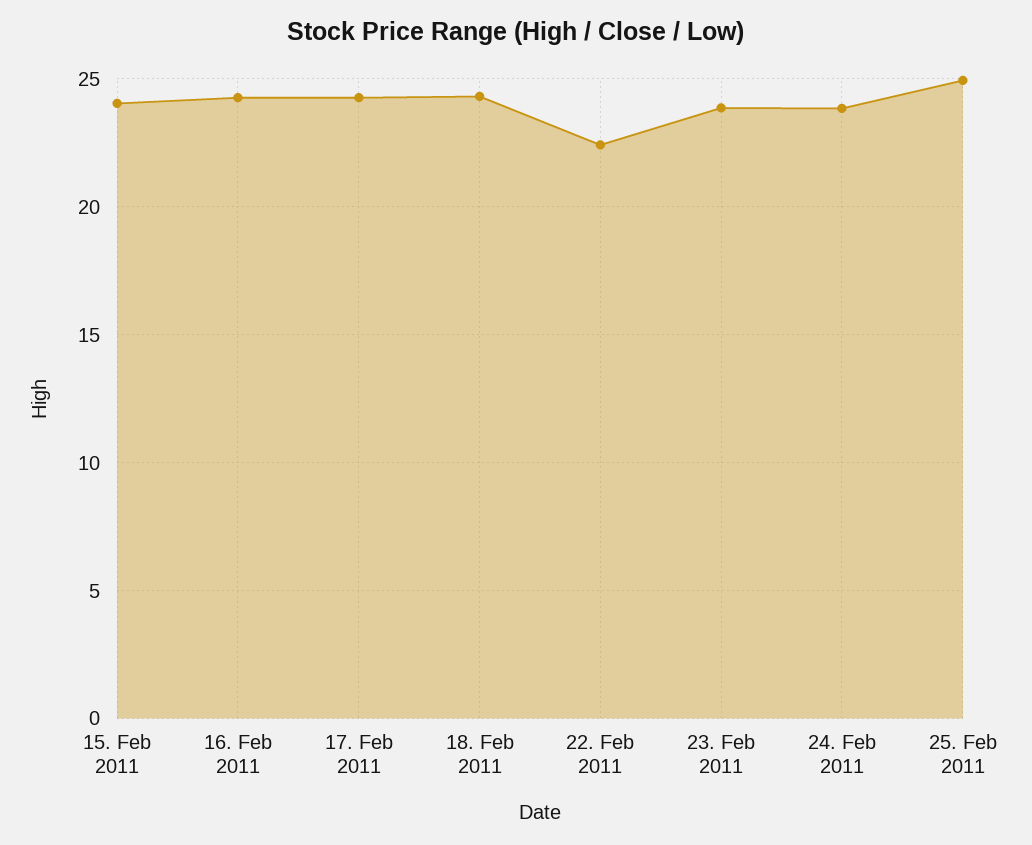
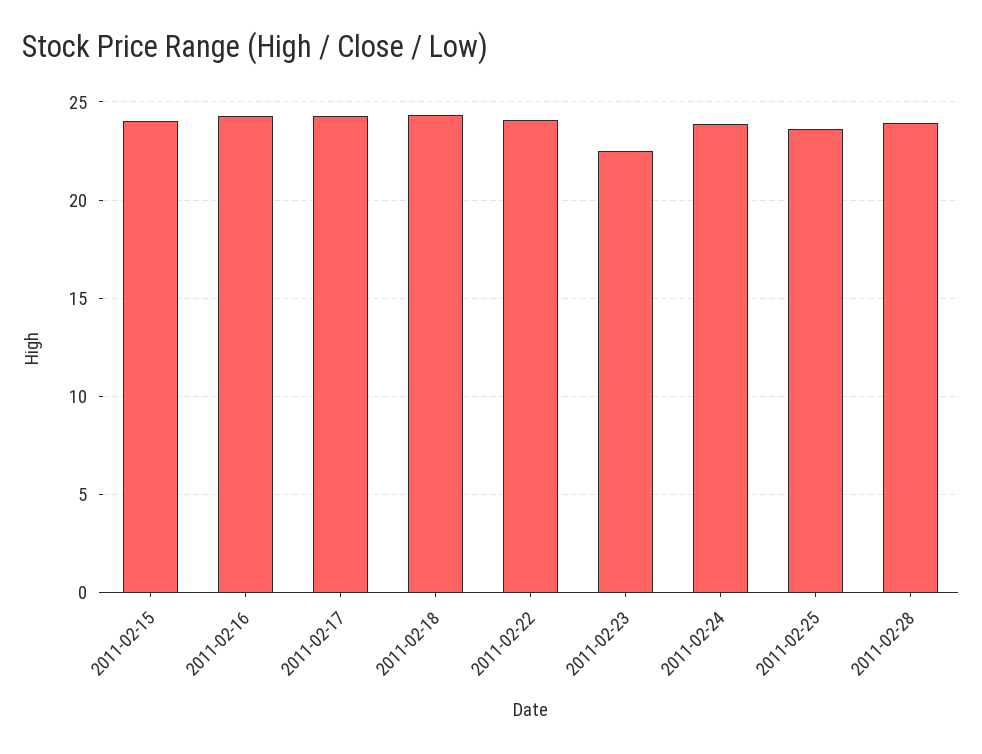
22. Feb 2011: 22.5 -> 24
23. Feb 2011: 24 -> 22.5
25. Feb 2011: 25 -> 23.5
2011-02-28: none -> 24

